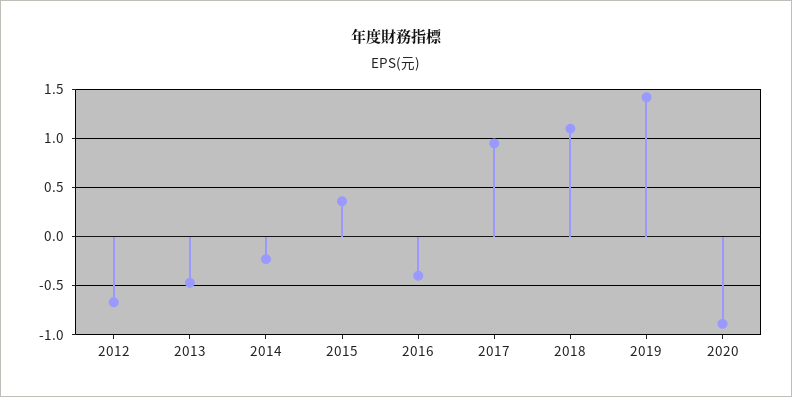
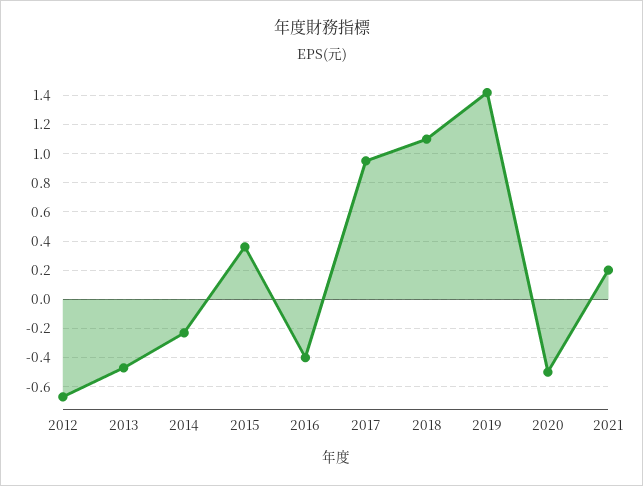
2020: -0.9 -> -0.5
2021: none -> 0.2

